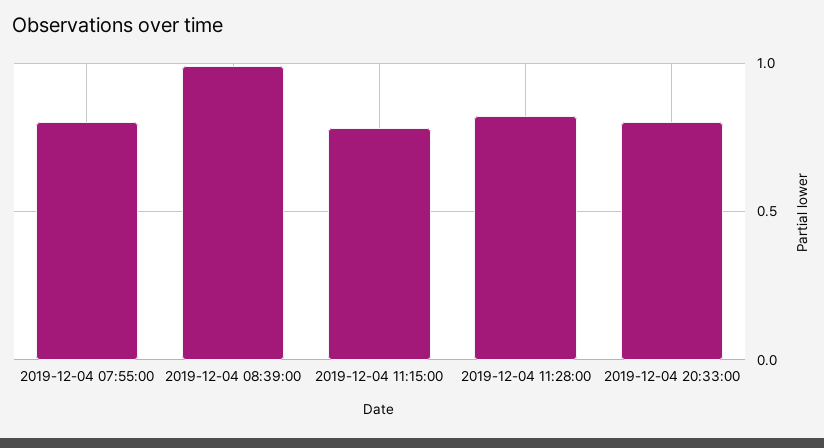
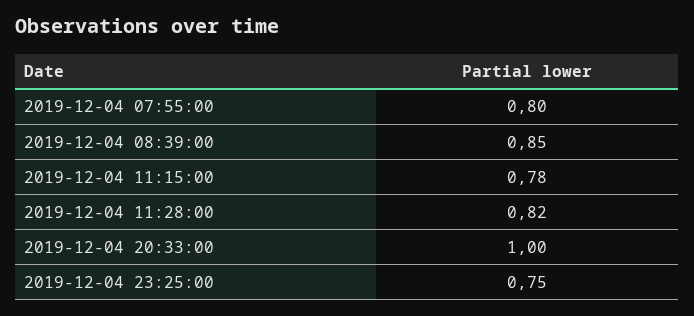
2019-12-04 08:39:00: 1 -> 0.85
2019-12-04 20:33:00: 0.8 -> 1
2019-12-04 23:25:00: none -> 0.75

